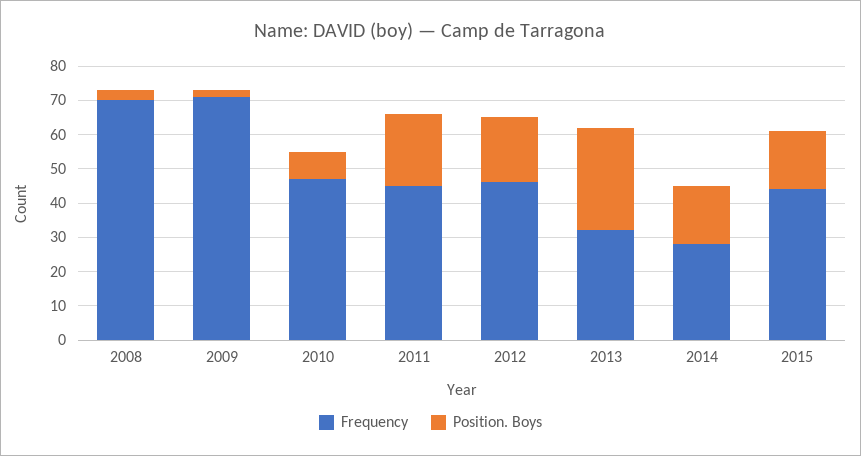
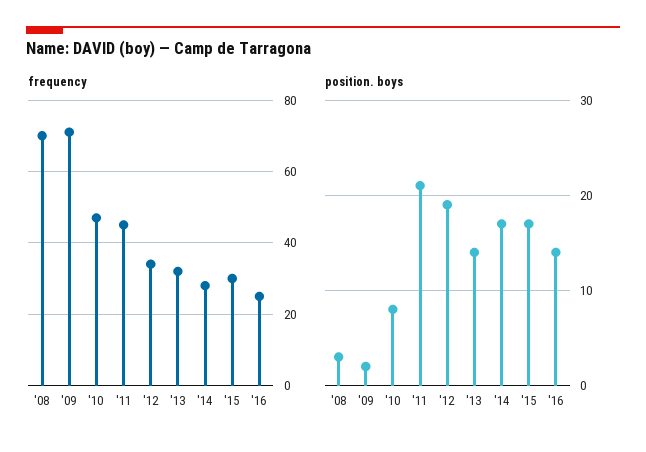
Frequency, 2012: 45 -> 35
Position. Boys, 2013: 30 -> 14
Frequency, 2015: 45 -> 30
Frequency, '16: none -> 25
Position. Boys, '16: none -> 14

